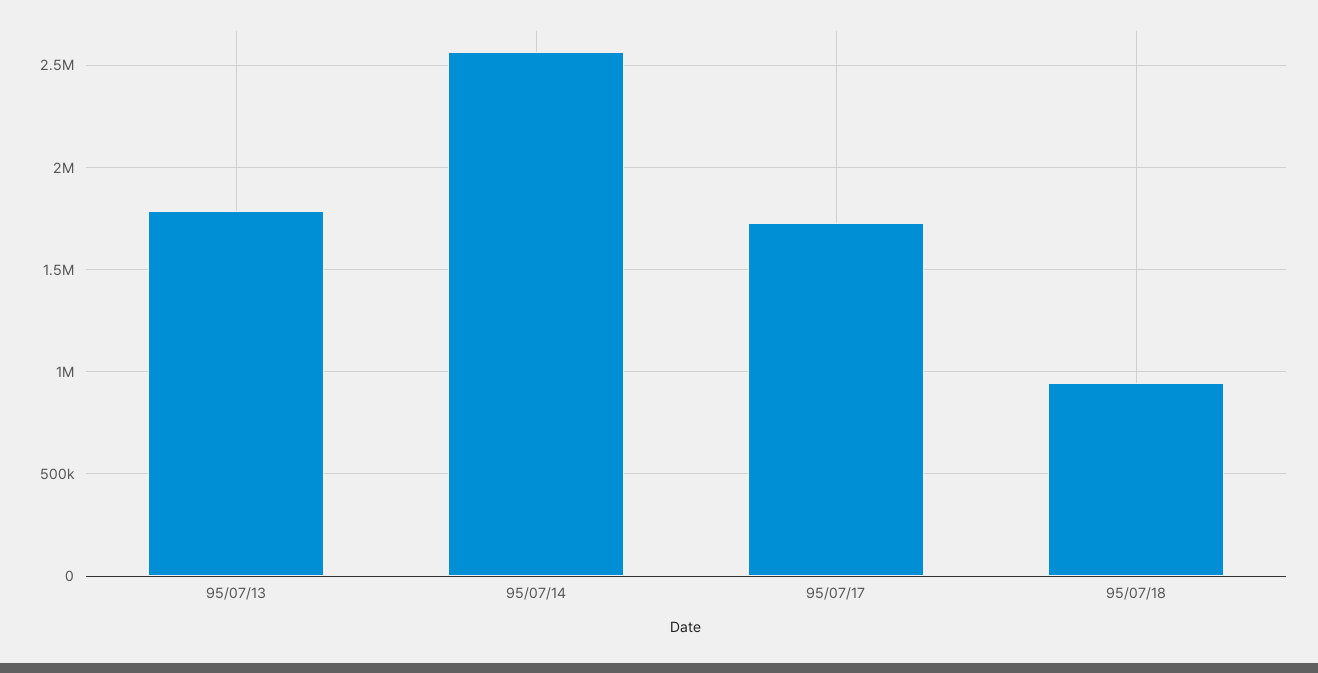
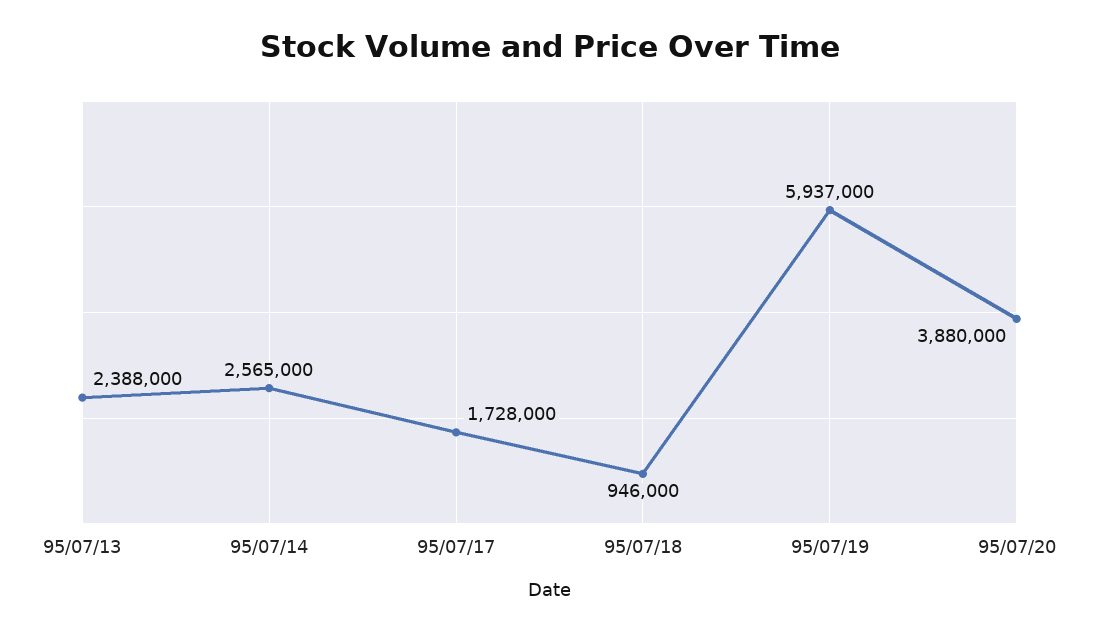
95/07/13: 1800000 -> 2388000
95/07/19: none -> 5937000
95/07/20: none -> 3880000

